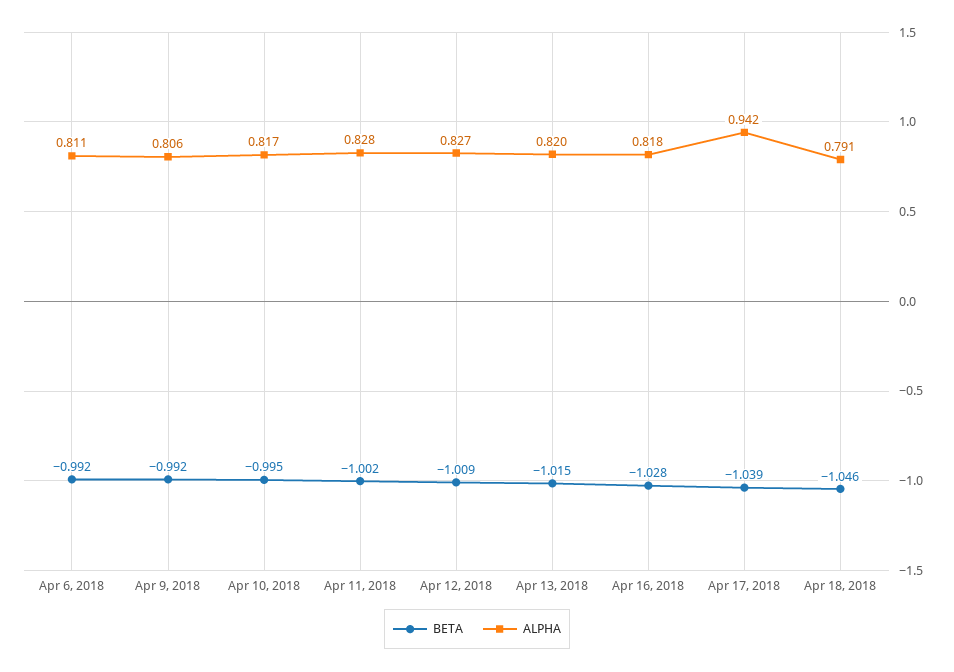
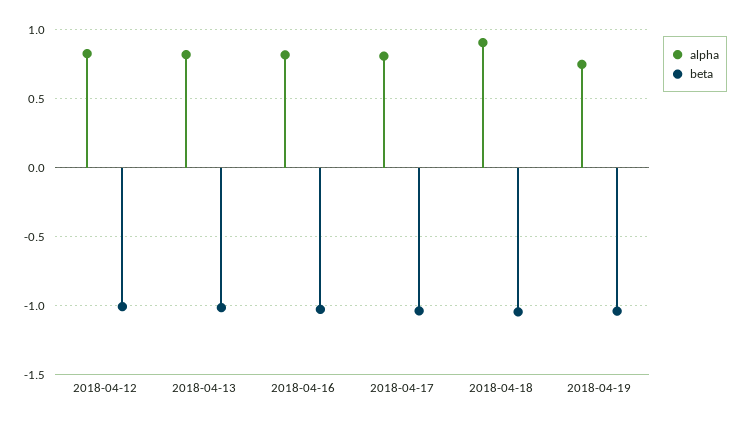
BETA, Apr 6, 2018: -0.992 -> none
ALPHA, Apr 6, 2018: 0.811 -> none
BETA, Apr 9, 2018: -0.992 -> none
ALPHA, Apr 9, 2018: 0.806 -> none
BETA, Apr 10, 2018: -0.995 -> none
ALPHA, Apr 10, 2018: 0.817 -> none
BETA, Apr 11, 2018: -1.002 -> none
ALPHA, Apr 11, 2018: 0.828 -> none
ALPHA, Apr 17, 2018: 0.942 -> 0.8
ALPHA, Apr 18, 2018: 0.791 -> 0.9
ALPHA, 2018-04-19: none -> 0.75
BETA, 2018-04-19: none -> -1.05

